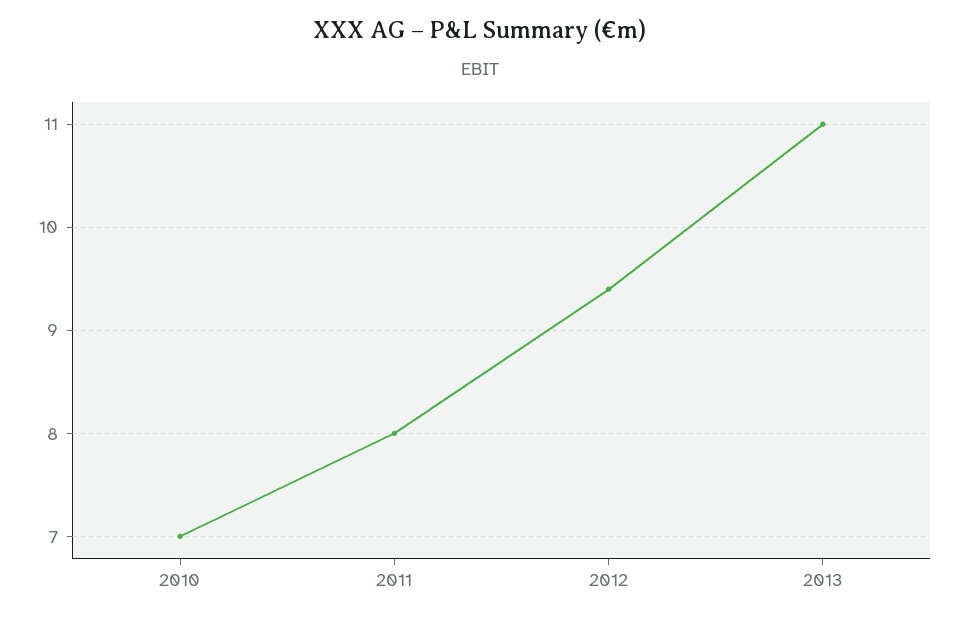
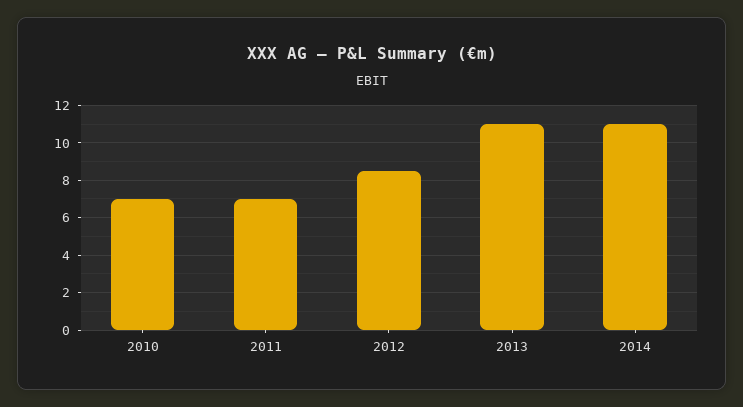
2011: 8 -> 7
2012: 9.4 -> 8.5
2014: none -> 11

